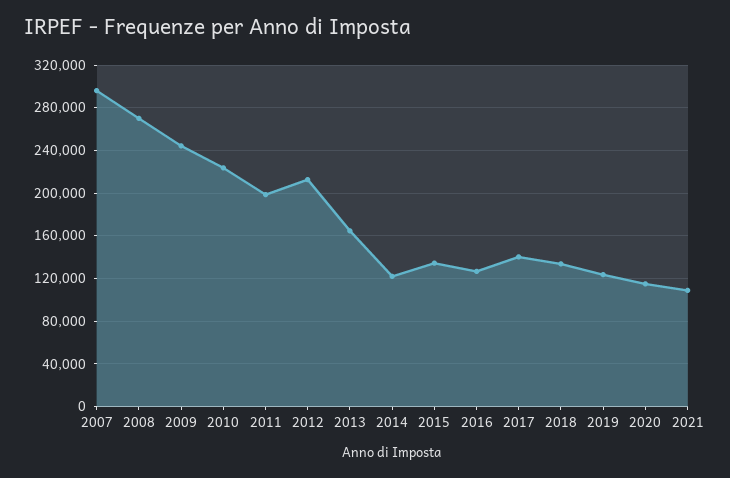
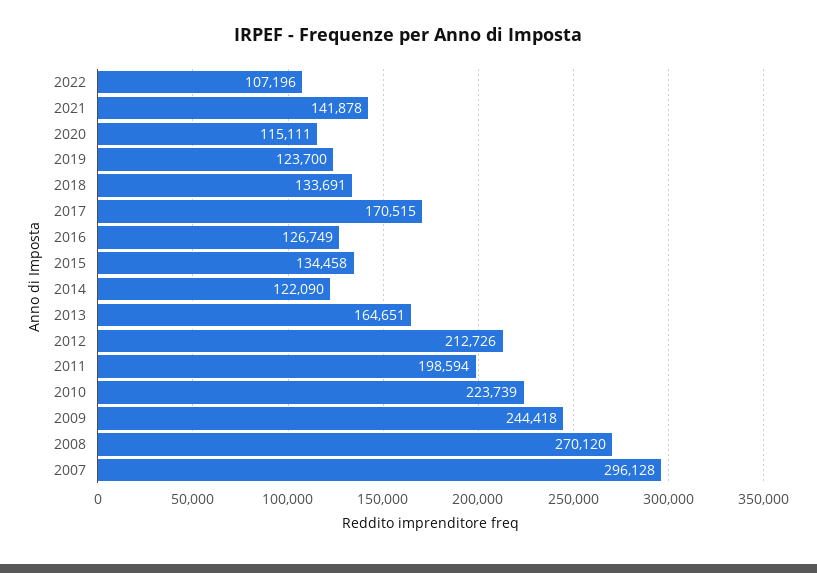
2017: 140000 -> 170515
2021: 110000 -> 141878
2022: none -> 107196

